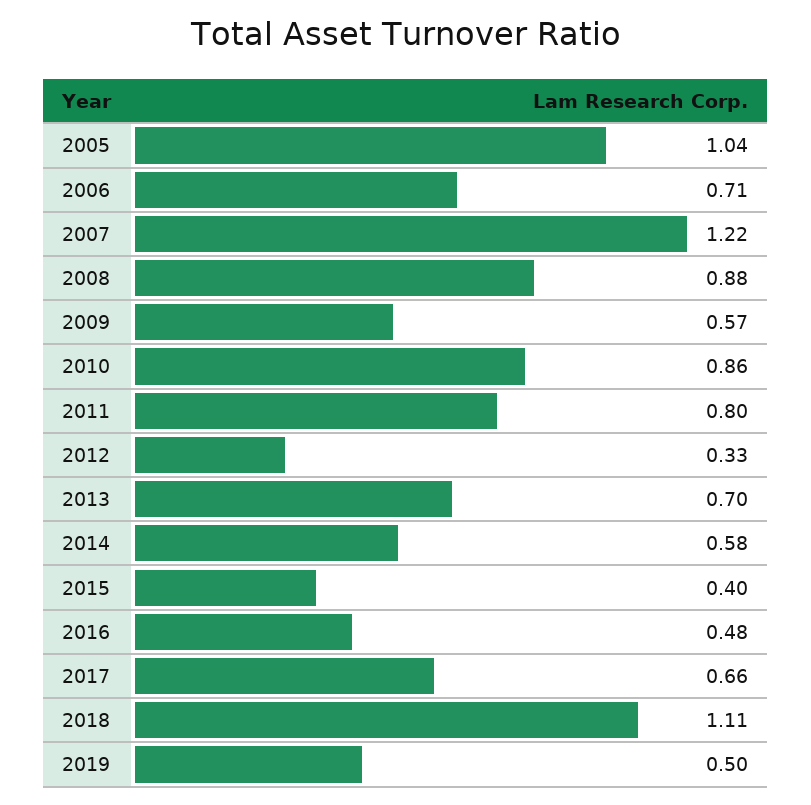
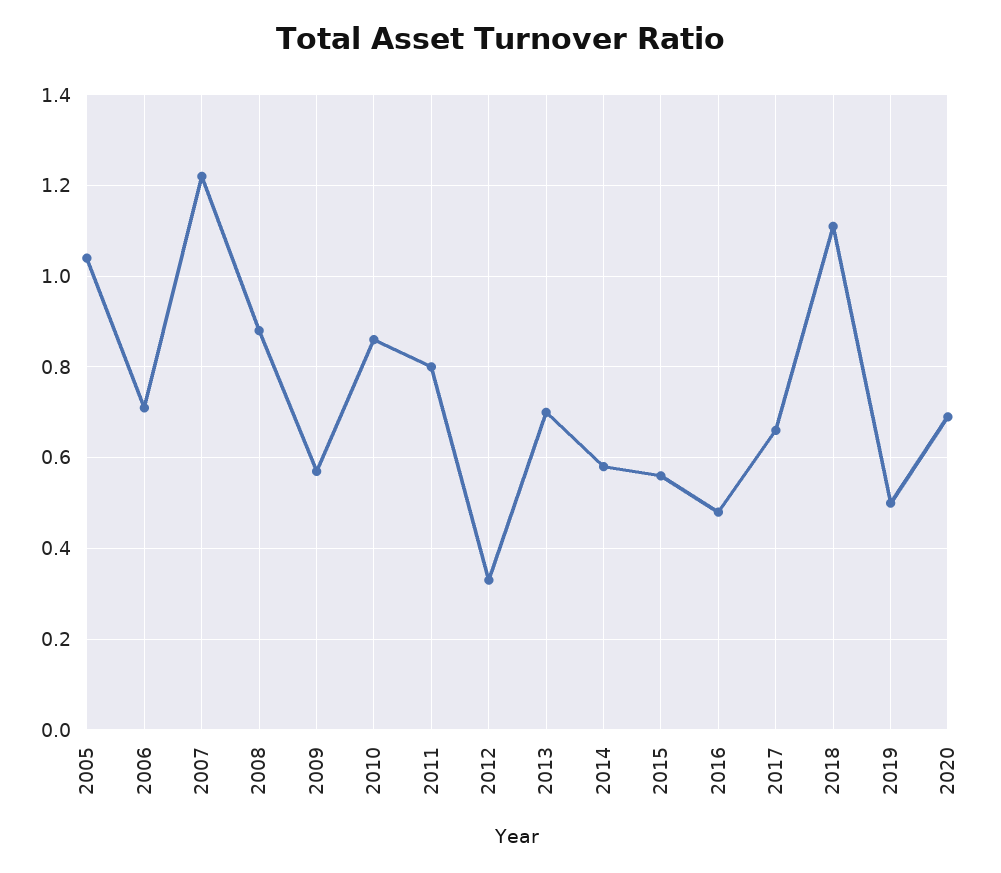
2015: 0.4 -> 0.55
2020: none -> 0.7

